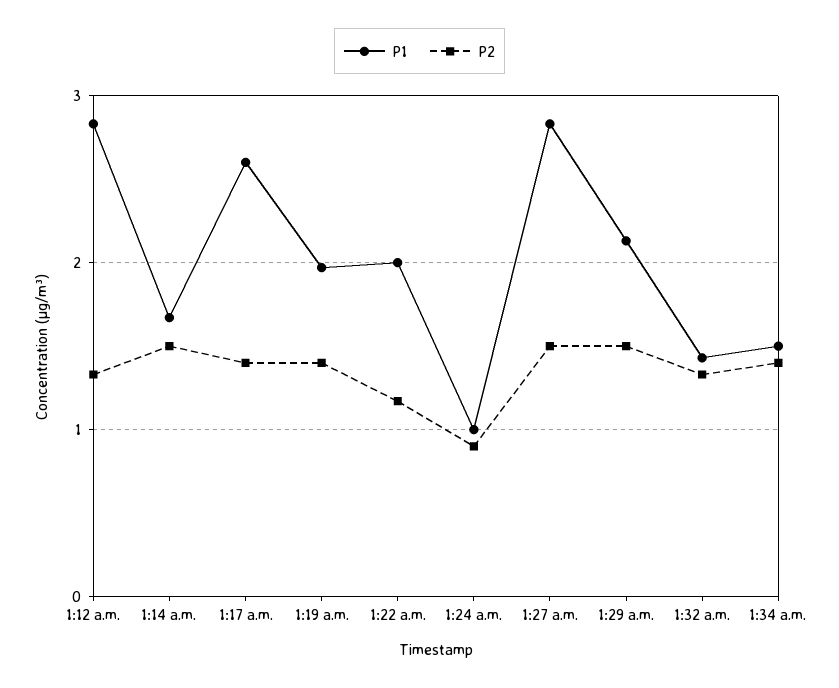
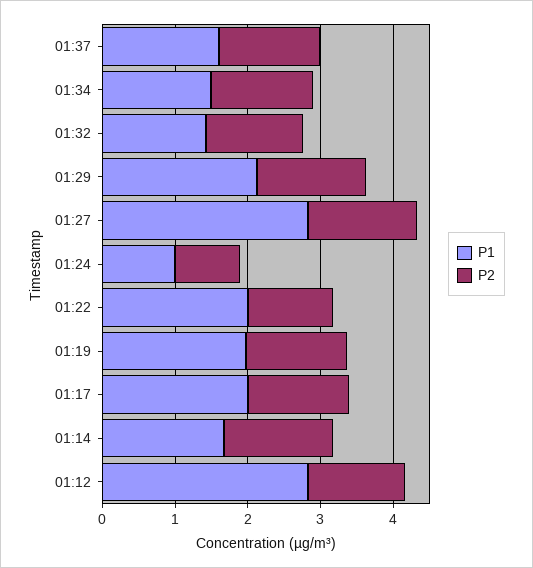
P1, 1:17 a.m.: 2.6 -> 2
P1, 01:37: none -> 1.6
P2, 01:37: none -> 1.4

